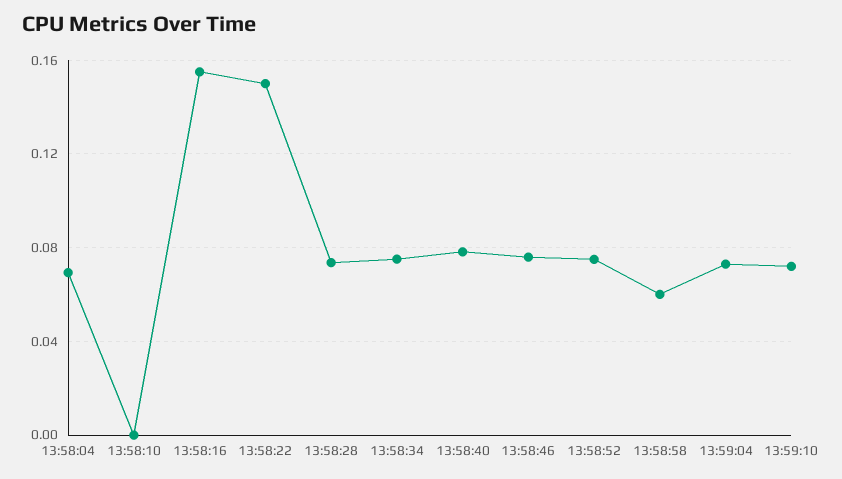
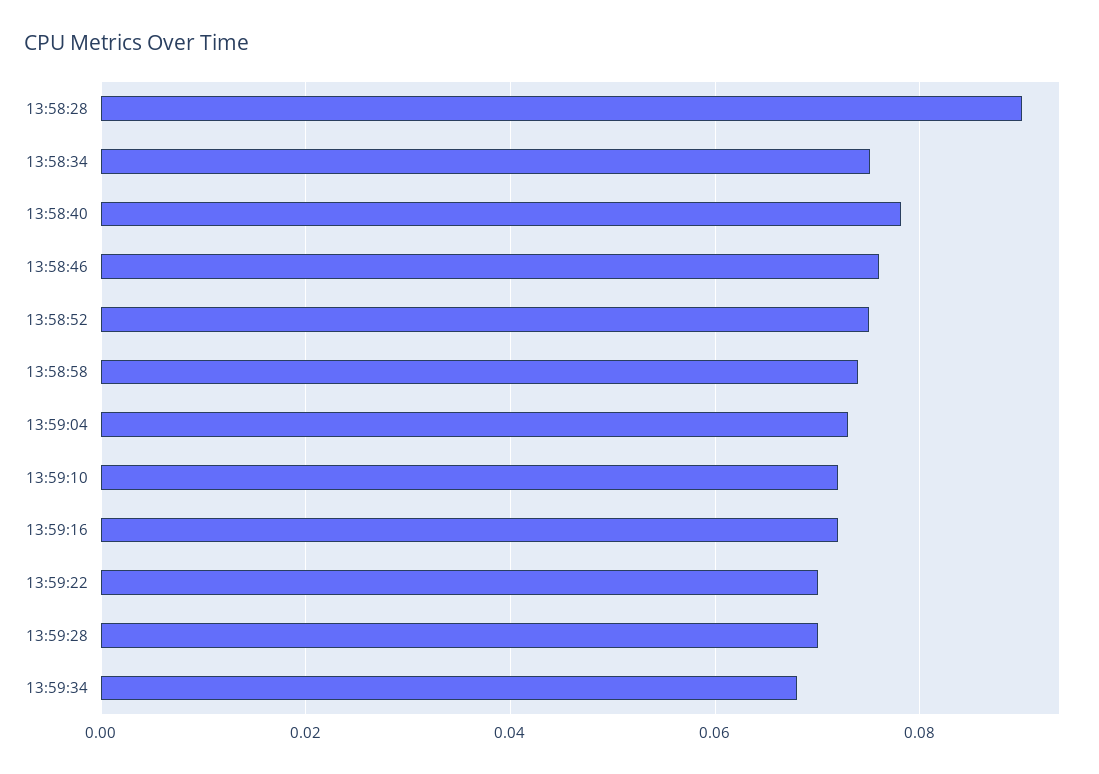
13:58:04: 0.07 -> none
13:58:10: 0 -> none
13:58:16: 0.155 -> none
13:58:22: 0.15 -> none
13:58:28: 0.075 -> 0.09
13:58:58: 0.06 -> 0.074
13:59:16: none -> 0.072
13:59:22: none -> 0.07
13:59:28: none -> 0.07
13:59:34: none -> 0.068

